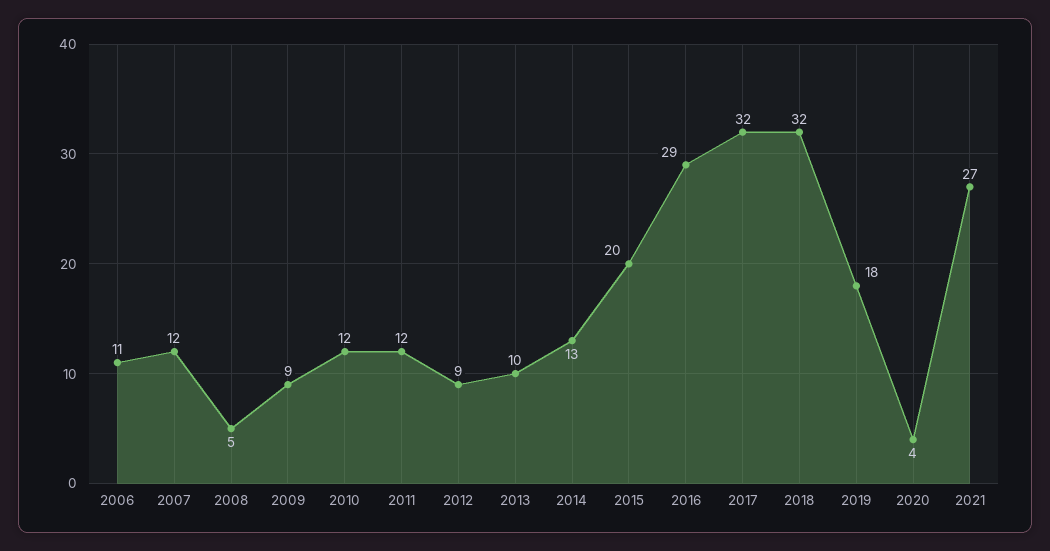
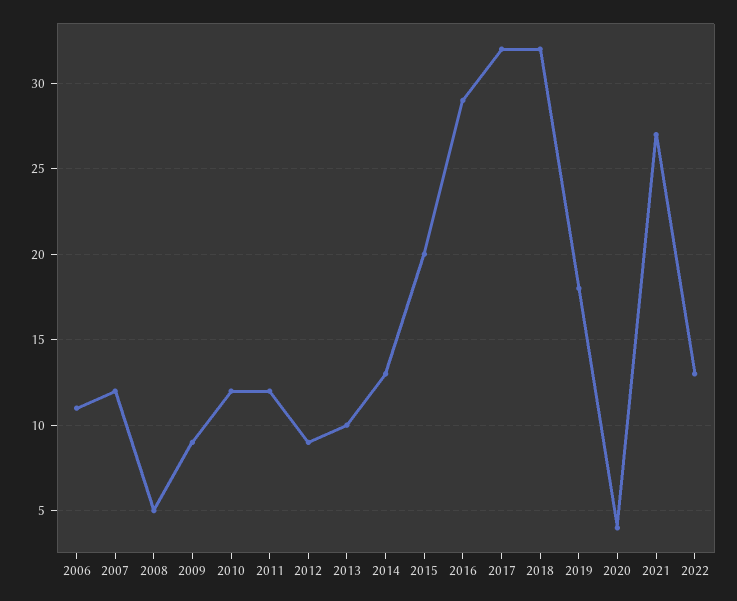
2022: none -> 13

